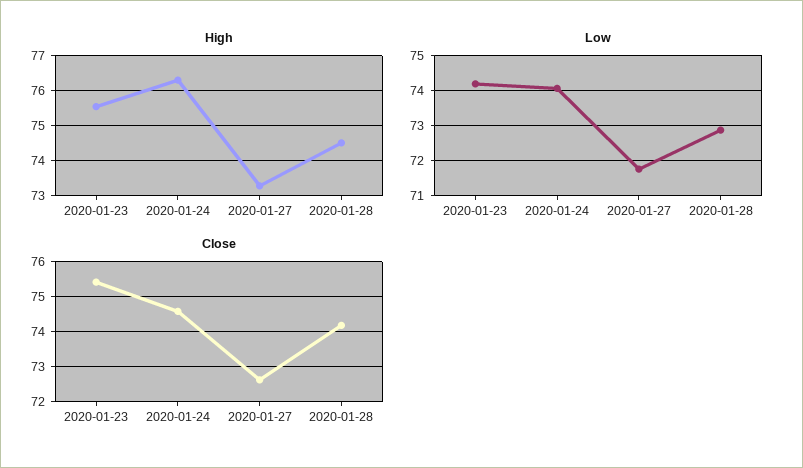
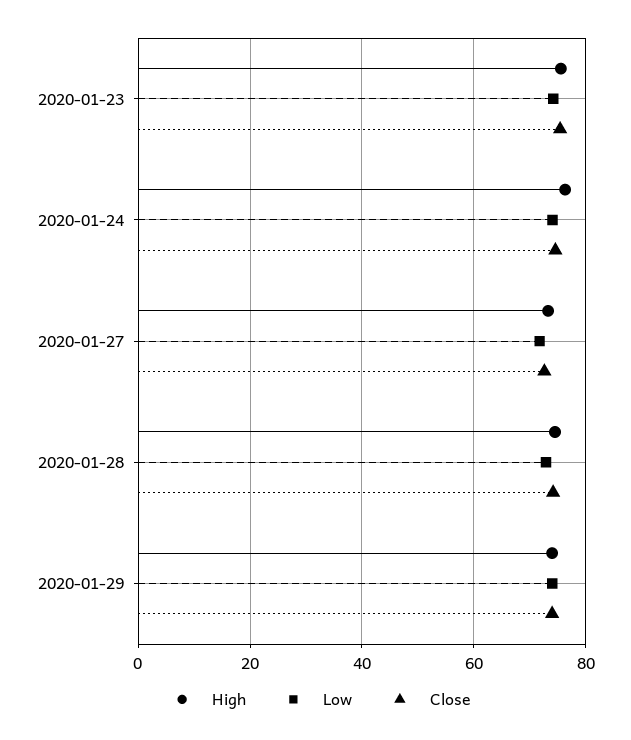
High, 2020-01-29: none -> 74
Low, 2020-01-29: none -> 74
Close, 2020-01-29: none -> 74

